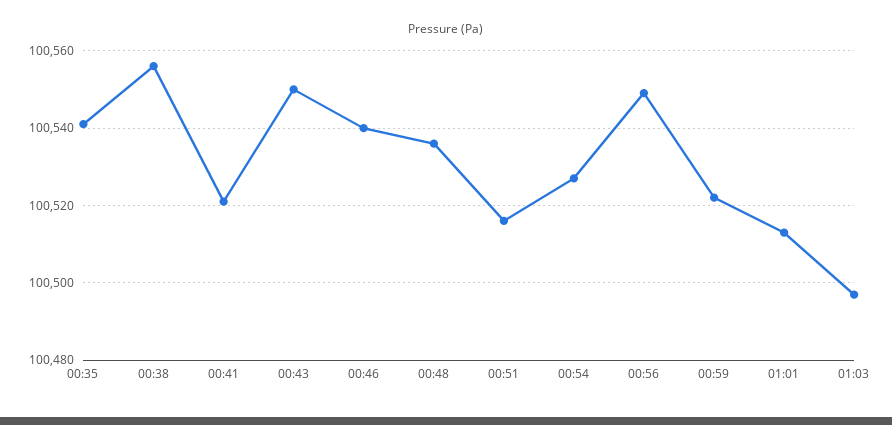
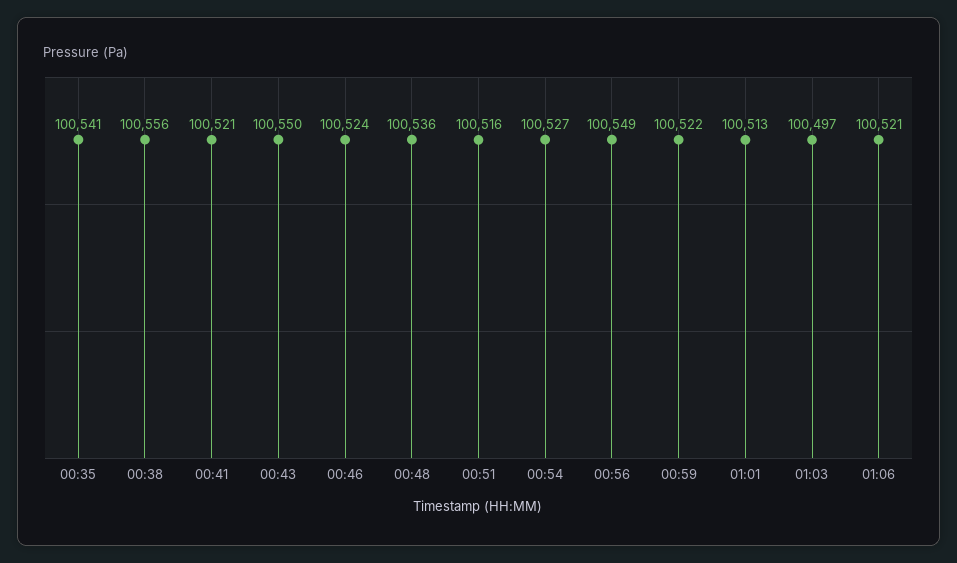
00:46: 100540 -> 100524
01:06: none -> 100521

